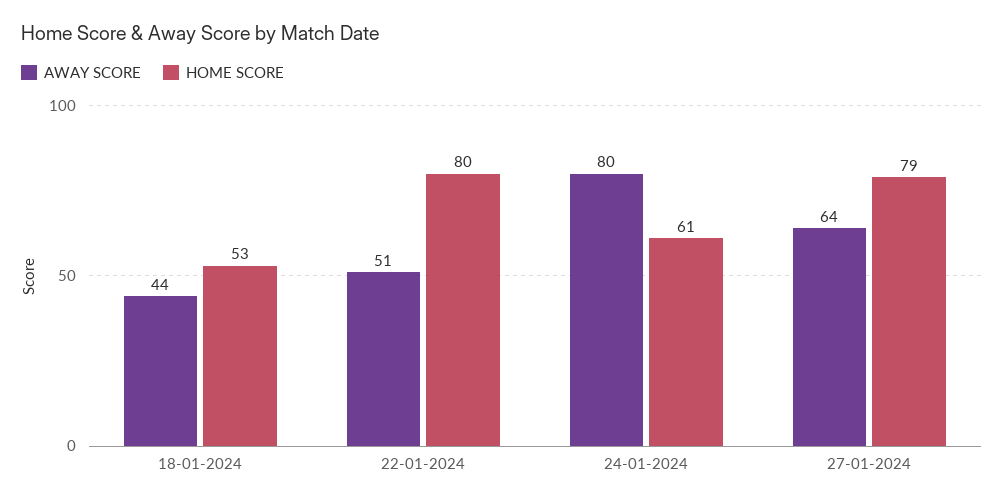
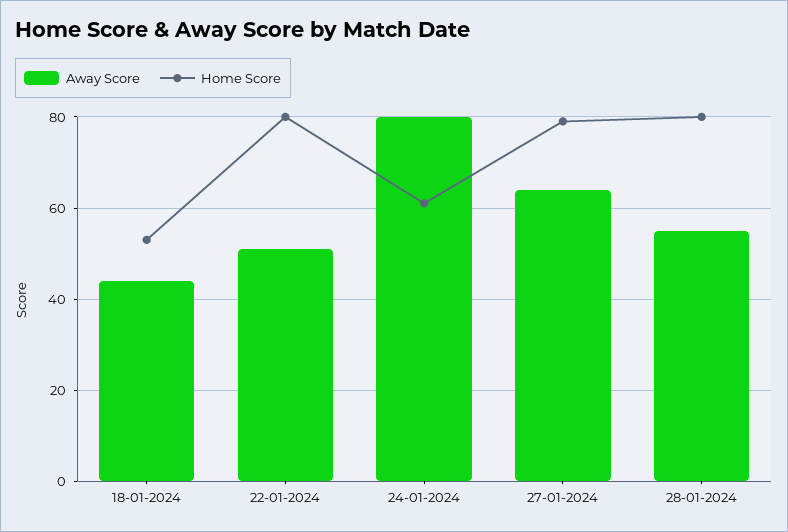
AWAY SCORE, 28-01-2024: none -> 55
HOME SCORE, 28-01-2024: none -> 80

